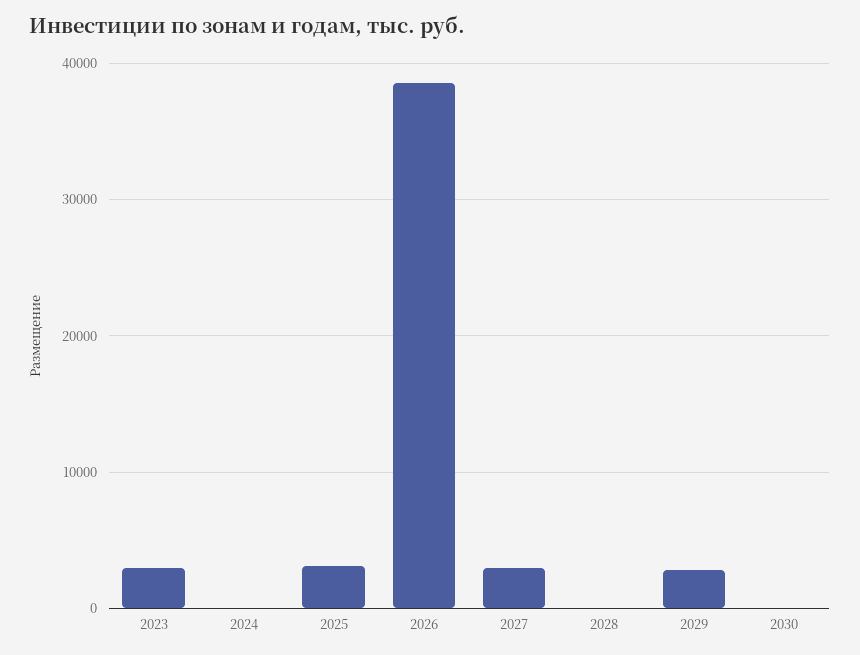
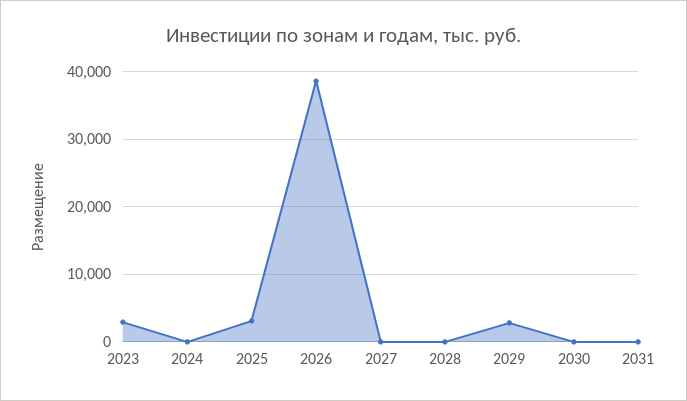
2027: 3000 -> 0
2031: none -> 0

